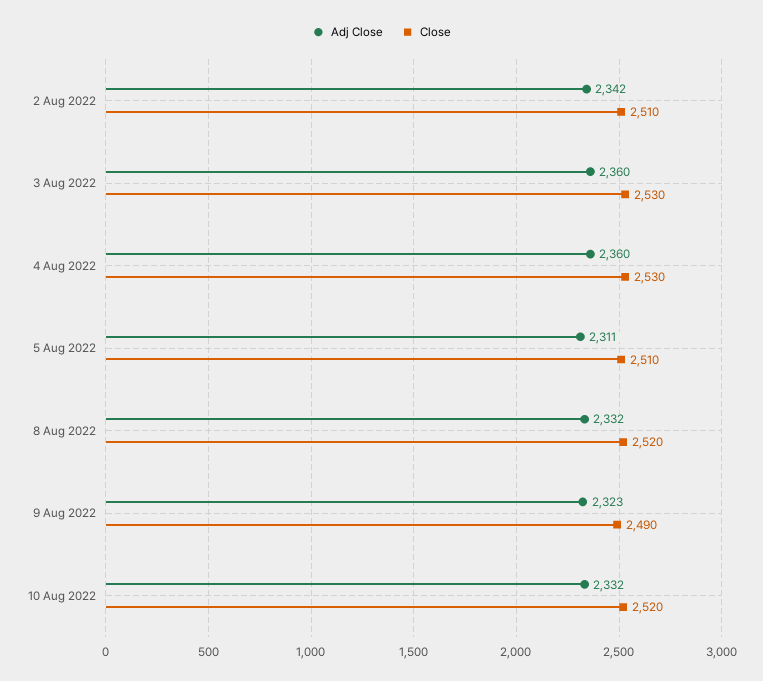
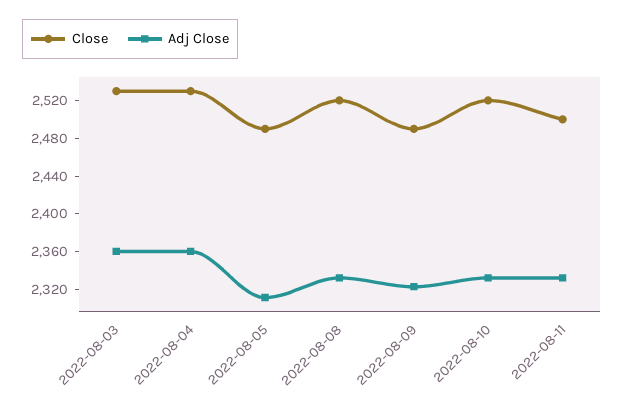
Adj Close, 2 Aug 2022: 2342 -> none
Close, 2 Aug 2022: 2510 -> none
Close, 5 Aug 2022: 2510 -> 2490
Close, 2022-08-11: none -> 2500
Adj Close, 2022-08-11: none -> 2330

